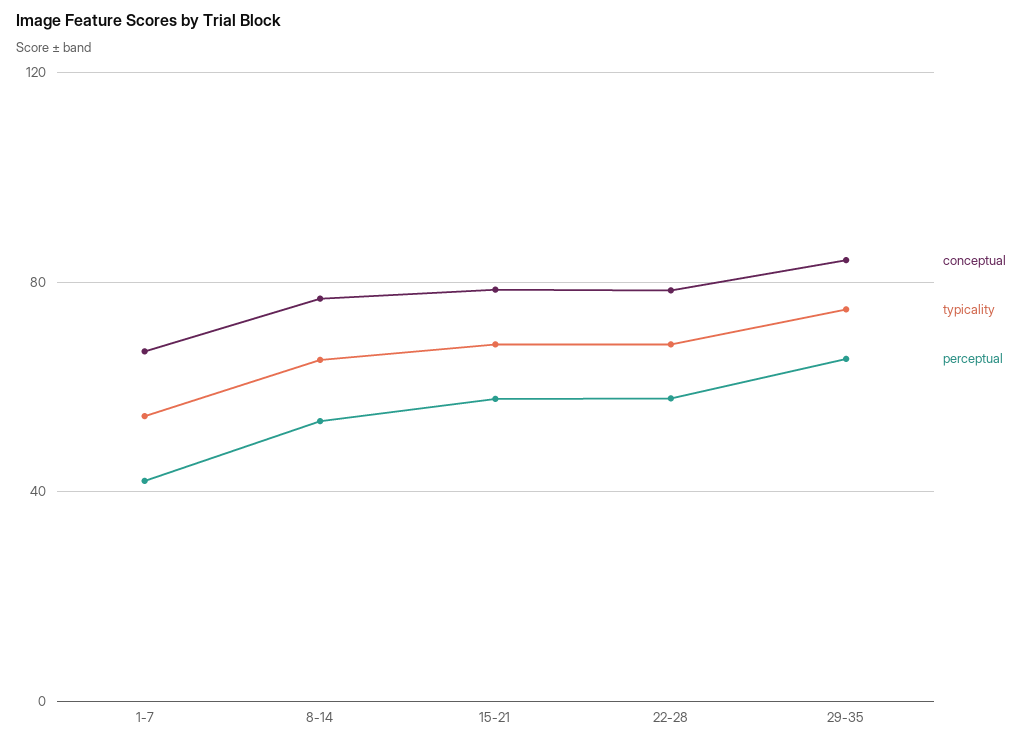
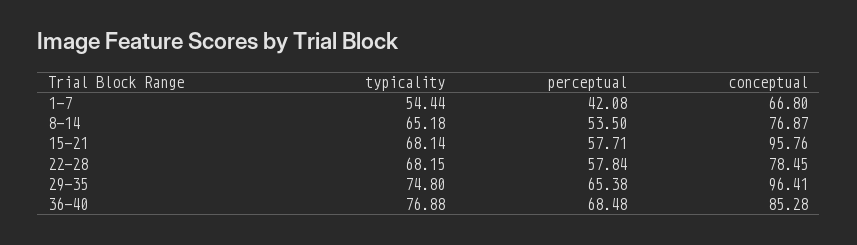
conceptual, 15-21: 80 -> 95.76
conceptual, 29-35: 85 -> 96.41
typicality, 36-40: none -> 76.88
perceptual, 36-40: none -> 68.48
conceptual, 36-40: none -> 85.28

